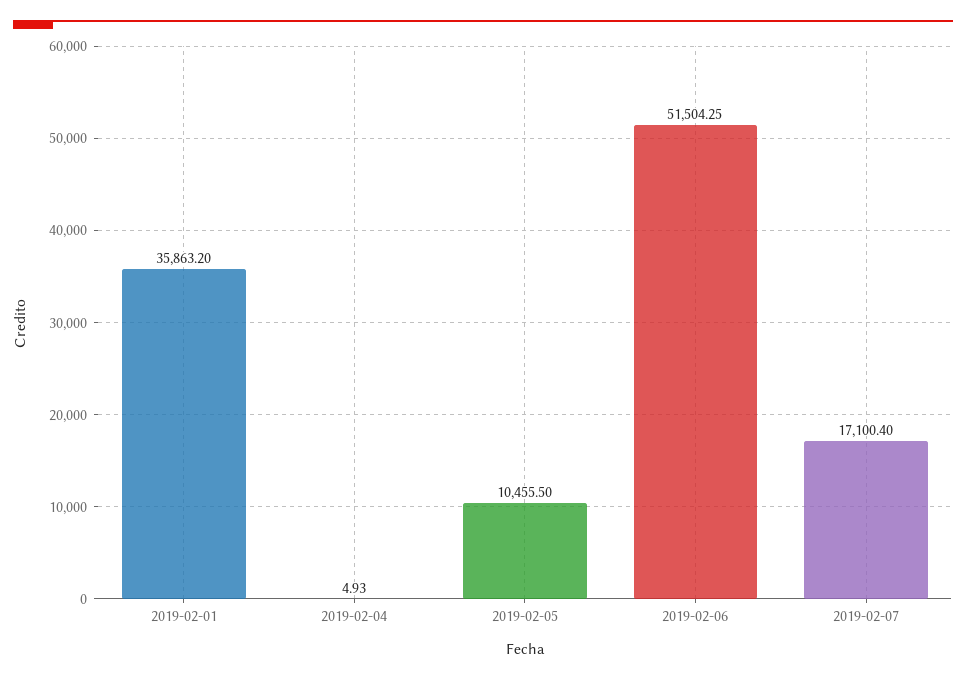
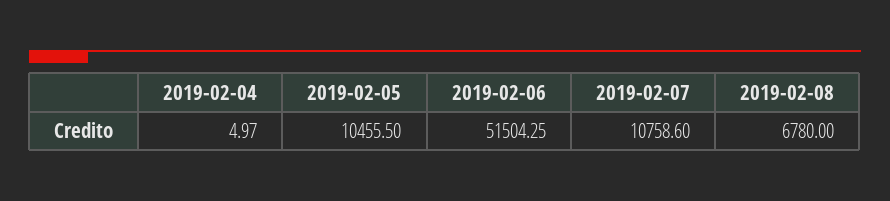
2019-02-01: 35863.2 -> none
2019-02-04: 4.93 -> 4.97
2019-02-07: 17100.4 -> 10758.6
2019-02-08: none -> 6780

